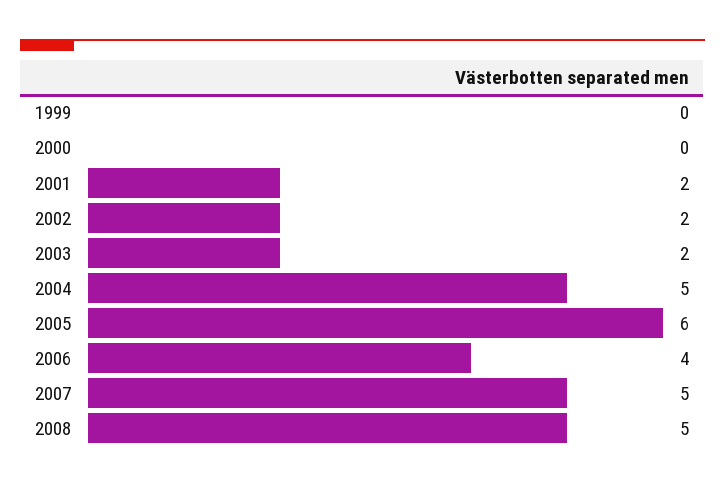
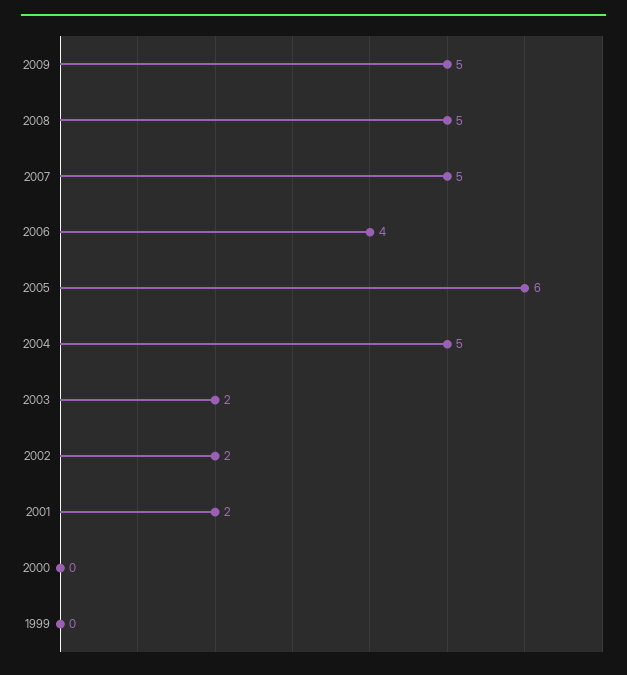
2009: none -> 5

